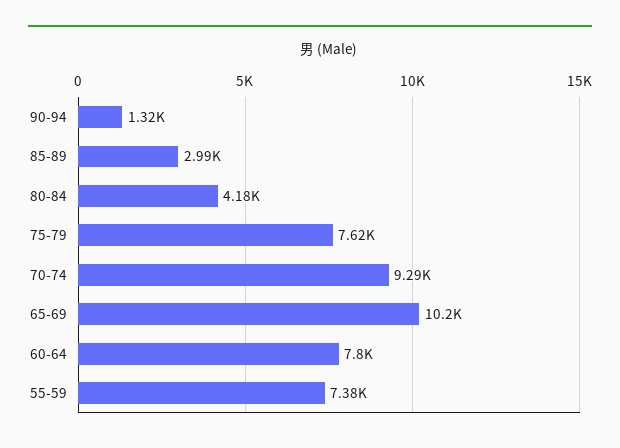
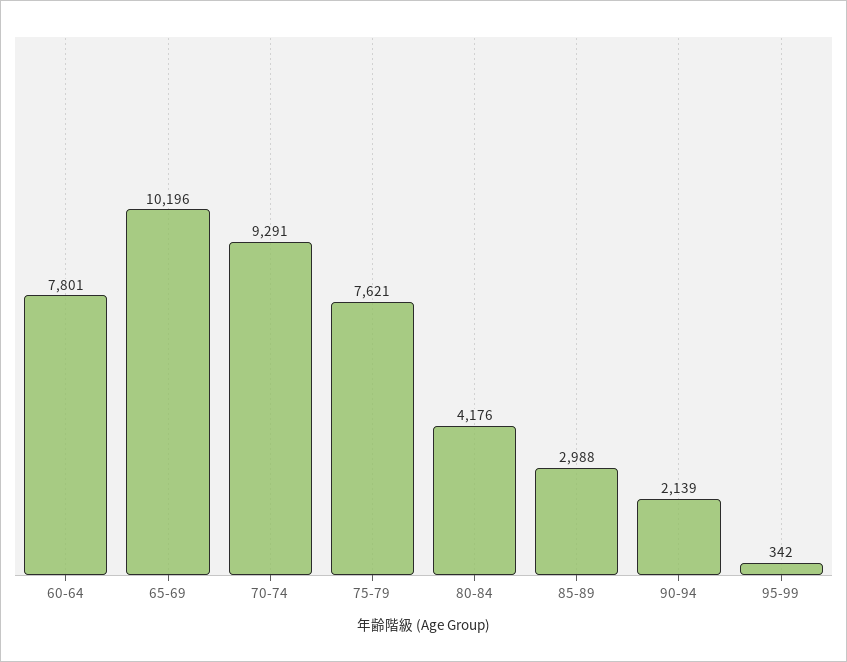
90-94: 1320 -> 2139
55-59: 7380 -> none
95-99: none -> 342

